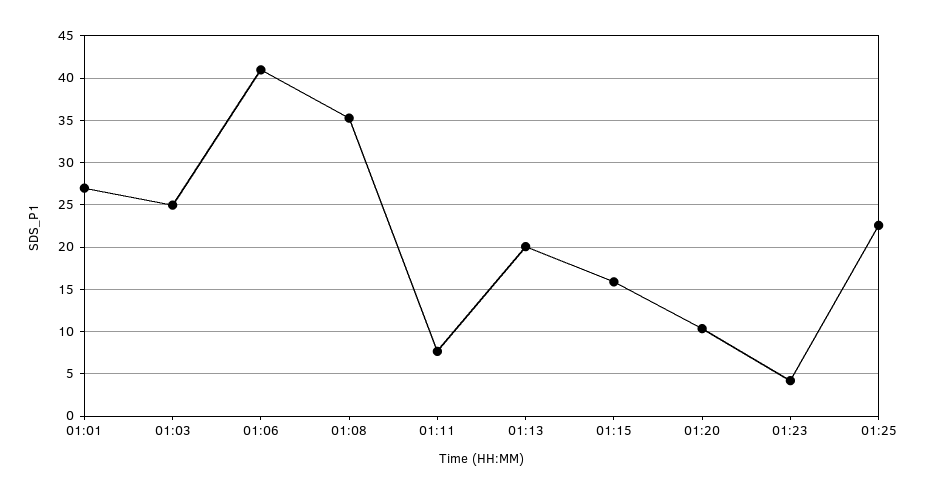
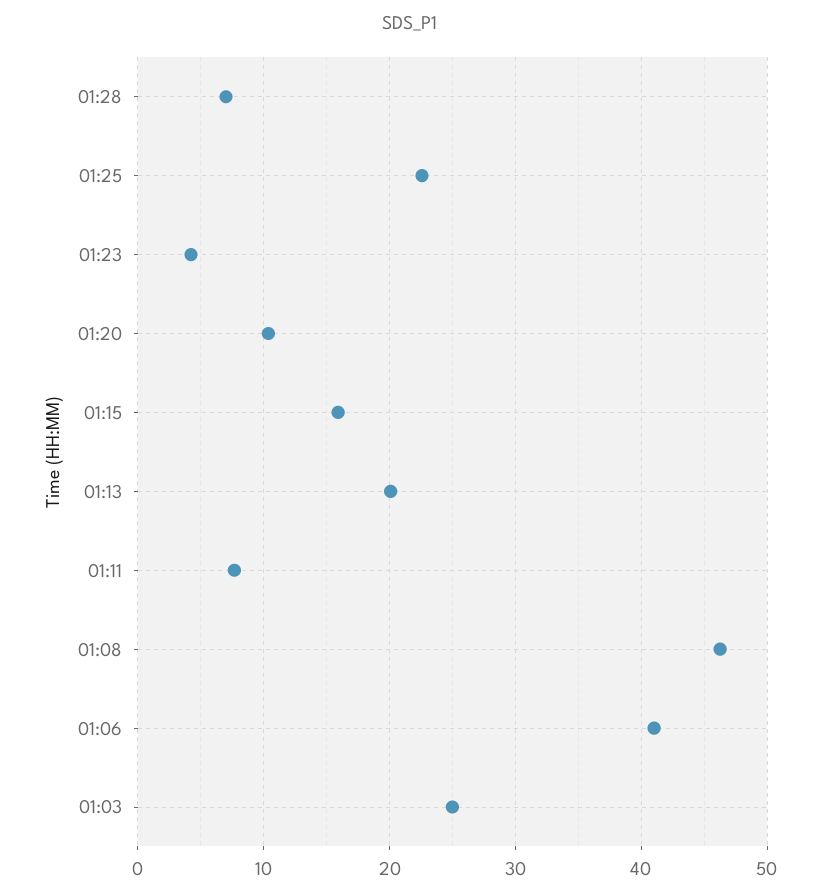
01:01: 27 -> none
01:08: 35 -> 46
01:28: none -> 7

